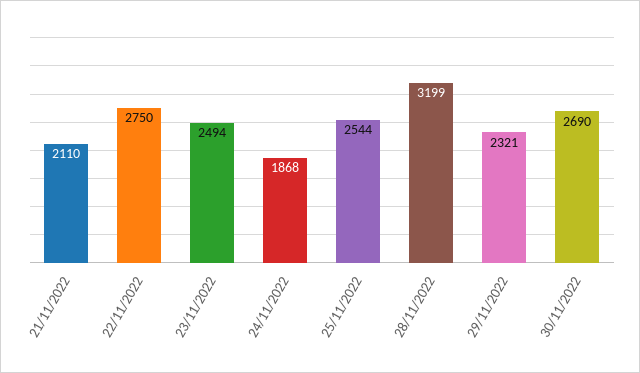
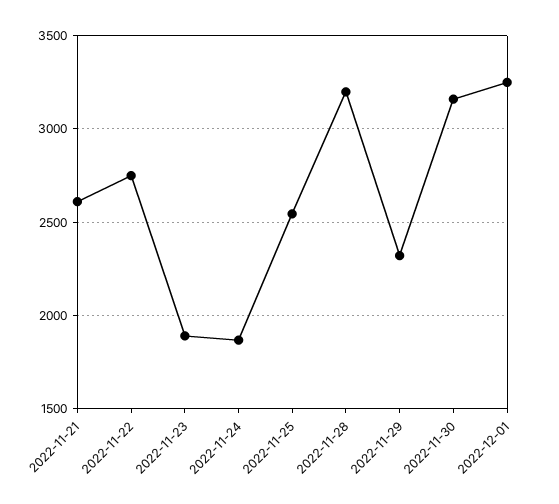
21/11/2022: 2110 -> 2600
23/11/2022: 2494 -> 1900
30/11/2022: 2690 -> 3150
2022-12-01: none -> 3250

